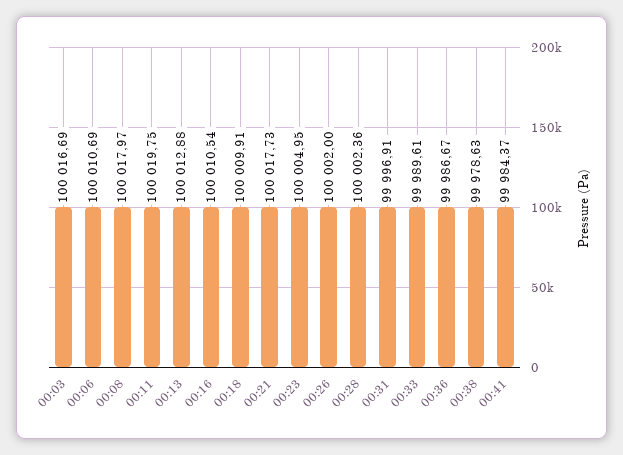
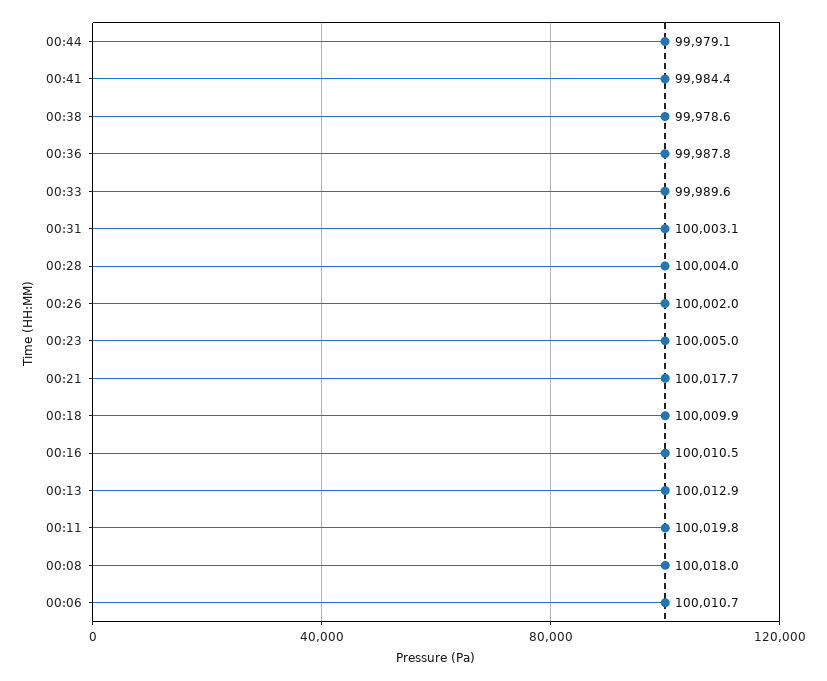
00:03: 100016.69 -> none
00:28: 100002.36 -> 100004
00:31: 99996.91 -> 100003.1
00:36: 99986.67 -> 99987.8
00:44: none -> 99979.1

